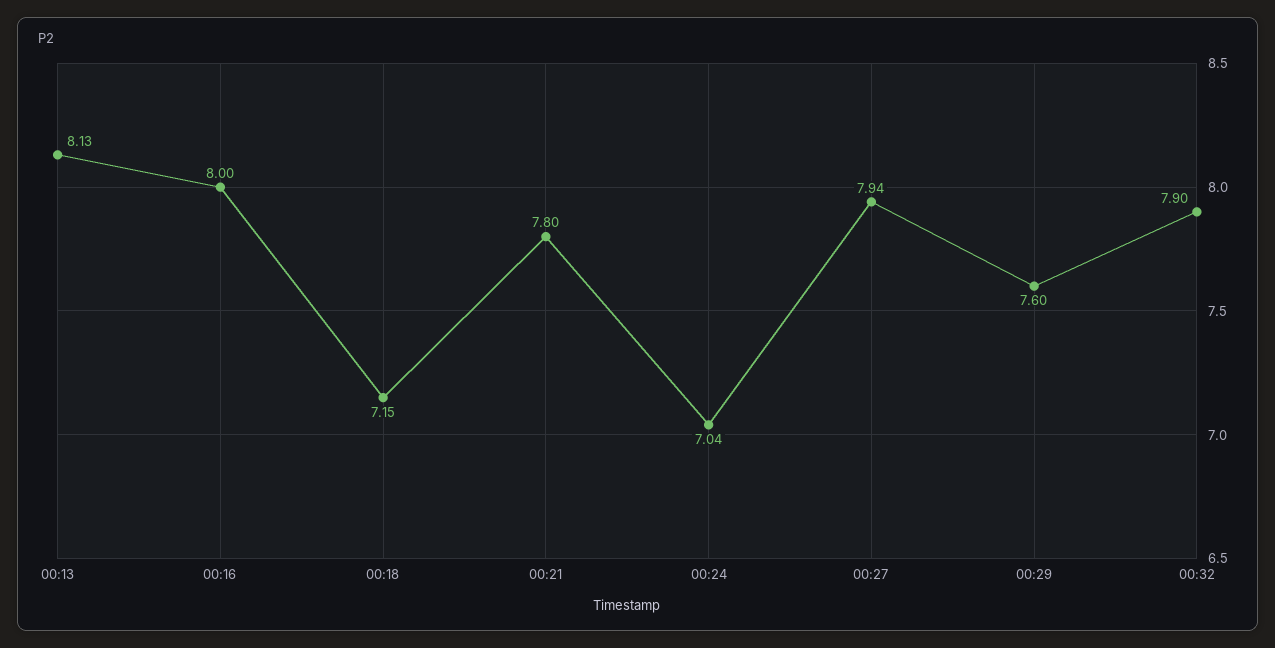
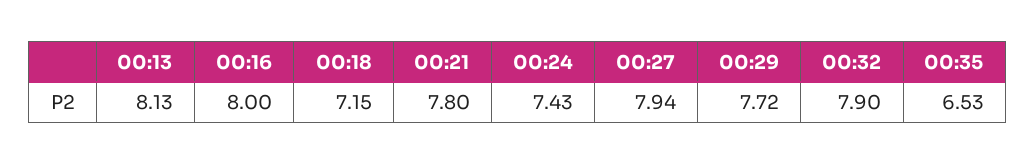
00:24: 7.04 -> 7.43
00:29: 7.6 -> 7.72
00:35: none -> 6.53

